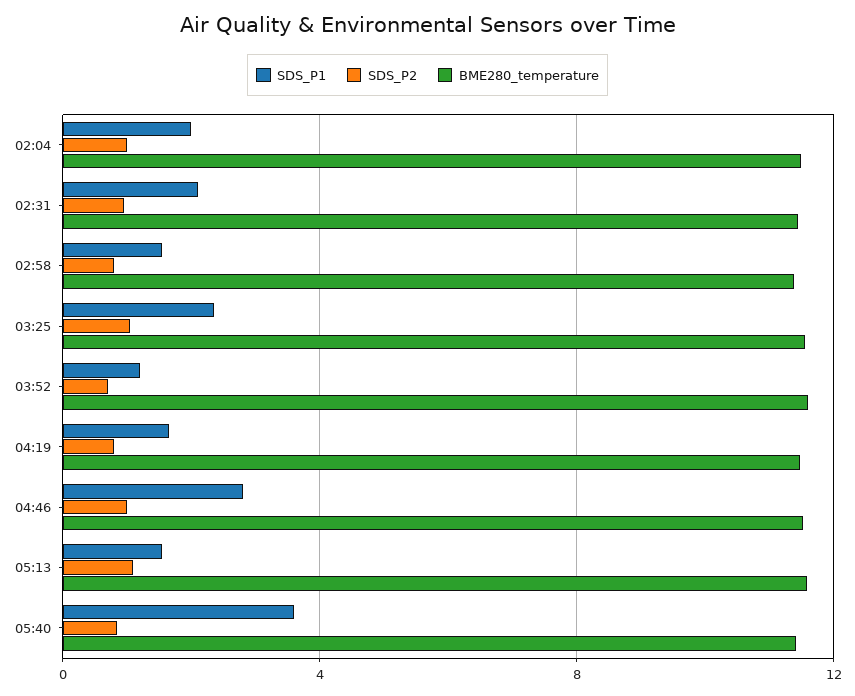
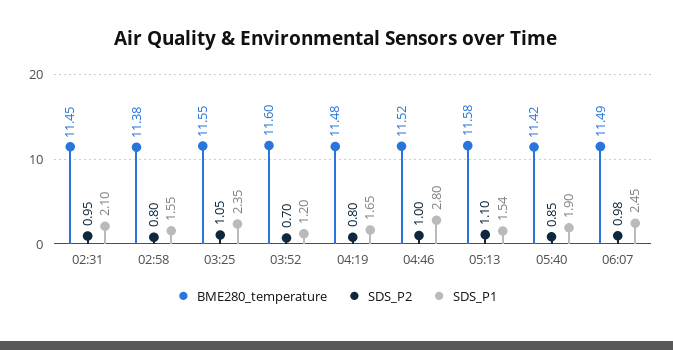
SDS_P1, 02:04: 2 -> none
SDS_P2, 02:04: 1 -> none
BME280_temperature, 02:04: 11.5 -> none
SDS_P1, 05:40: 3.5 -> 1.9
BME280_temperature, 06:07: none -> 11.49
SDS_P2, 06:07: none -> 0.98
SDS_P1, 06:07: none -> 2.45

